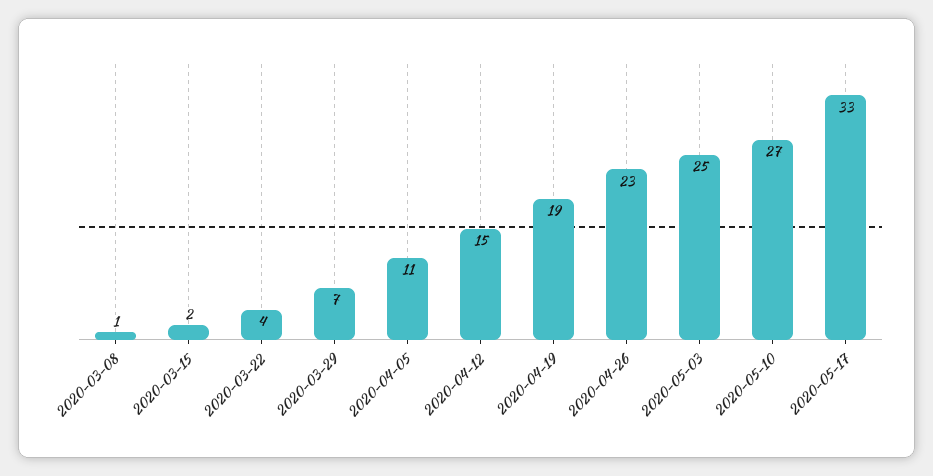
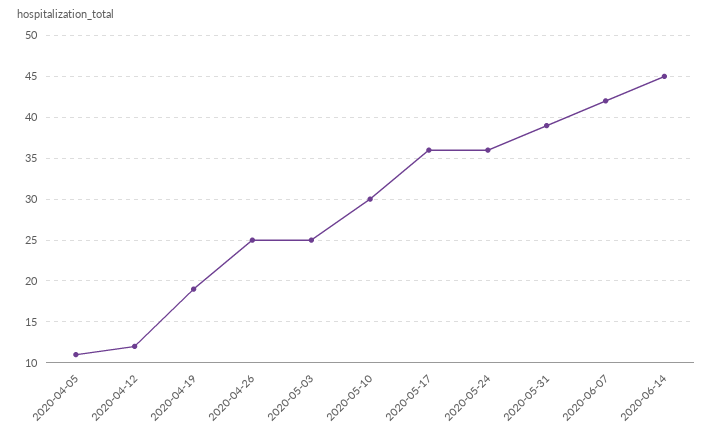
2020-03-08: 1 -> none
2020-03-15: 2 -> none
2020-03-22: 4 -> none
2020-03-29: 7 -> none
2020-04-12: 15 -> 12
2020-04-26: 23 -> 25
2020-05-10: 27 -> 30
2020-05-17: 33 -> 36
2020-05-24: none -> 36
2020-05-31: none -> 39
2020-06-07: none -> 42
2020-06-14: none -> 45

